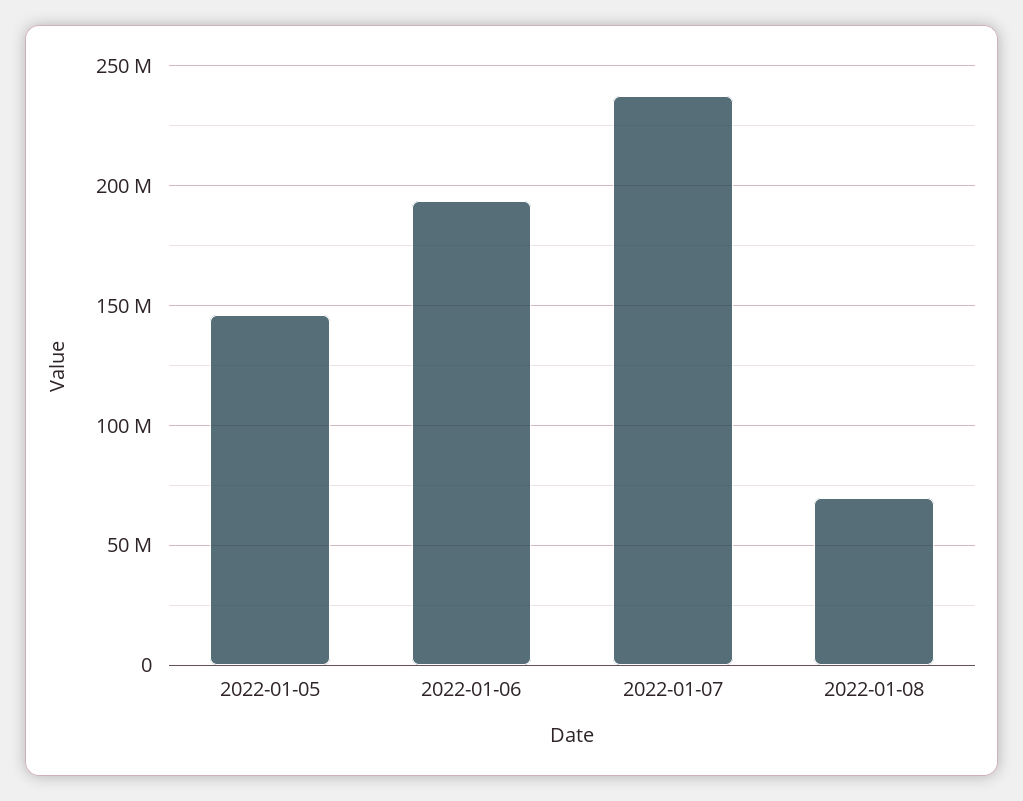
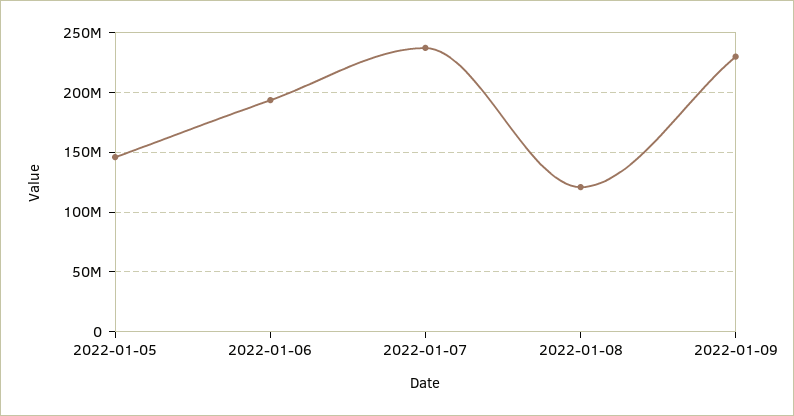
2022-01-08: 70000000 -> 120000000
2022-01-09: none -> 230000000

